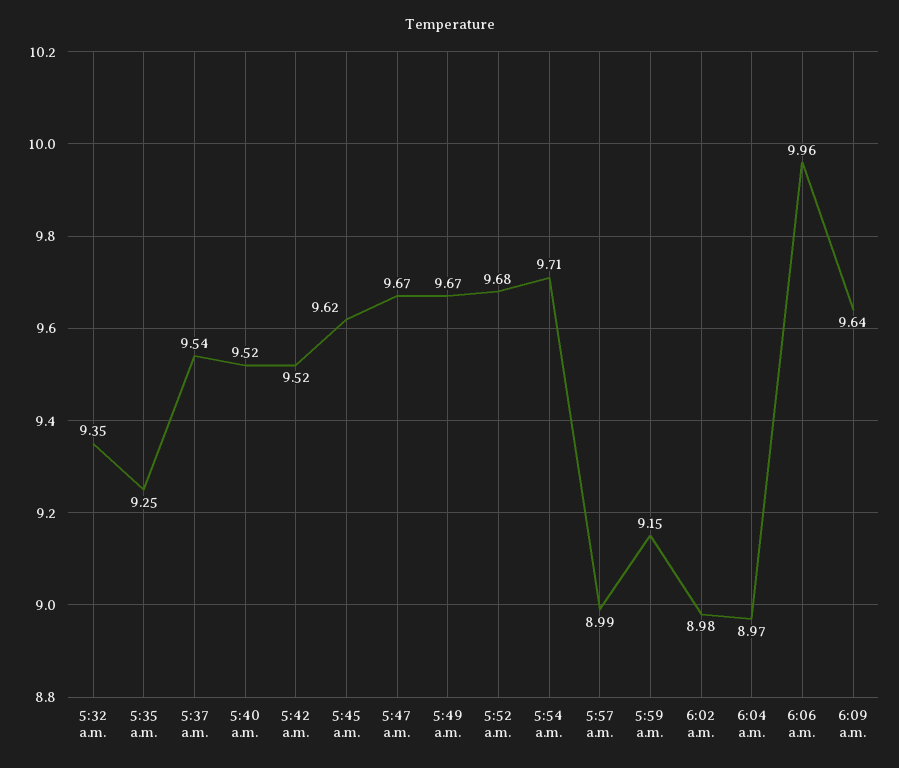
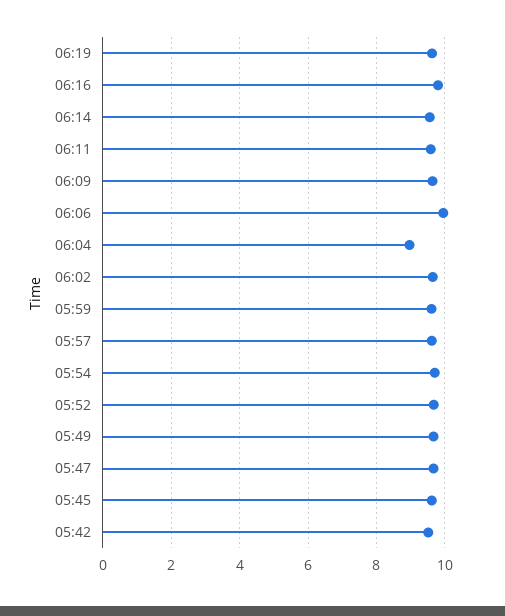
5:32 a.m.: 9.35 -> none
5:35 a.m.: 9.25 -> none
5:37 a.m.: 9.54 -> none
5:40 a.m.: 9.52 -> none
5:57 a.m.: 8.99 -> 9.6
5:59 a.m.: 9.15 -> 9.6
6:02 a.m.: 8.98 -> 9.6
06:19: none -> 9.6
06:16: none -> 9.8
06:14: none -> 9.6
06:11: none -> 9.6

